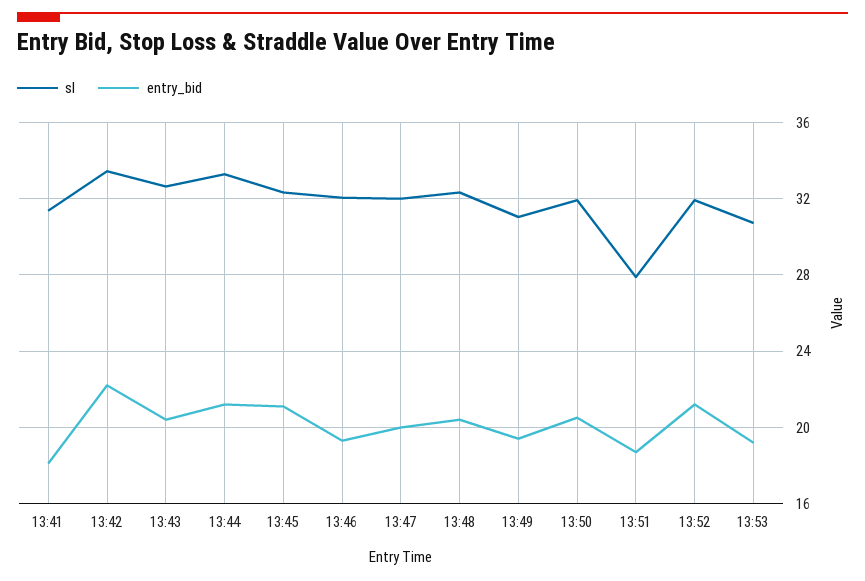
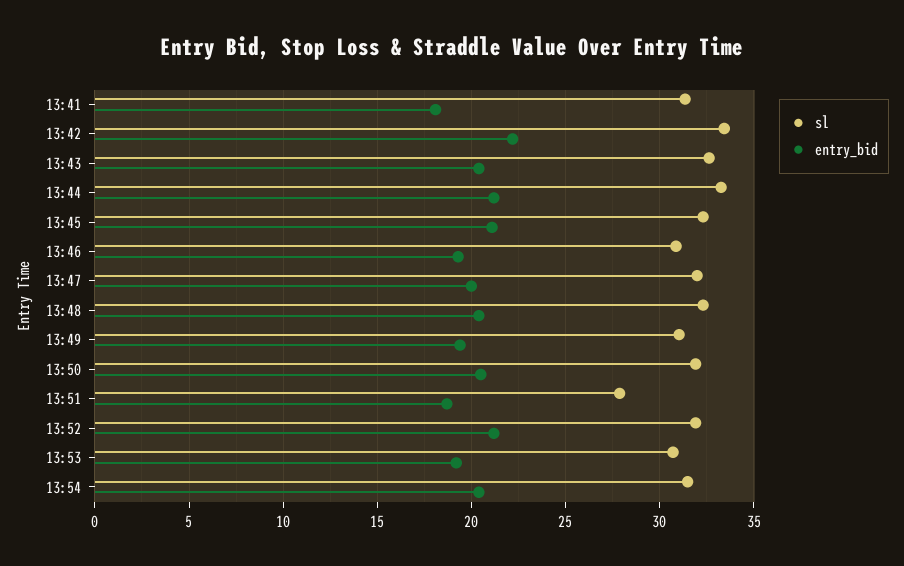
sl, 13:46: 32 -> 31
sl, 13:54: none -> 31.5
entry_bid, 13:54: none -> 20.5

